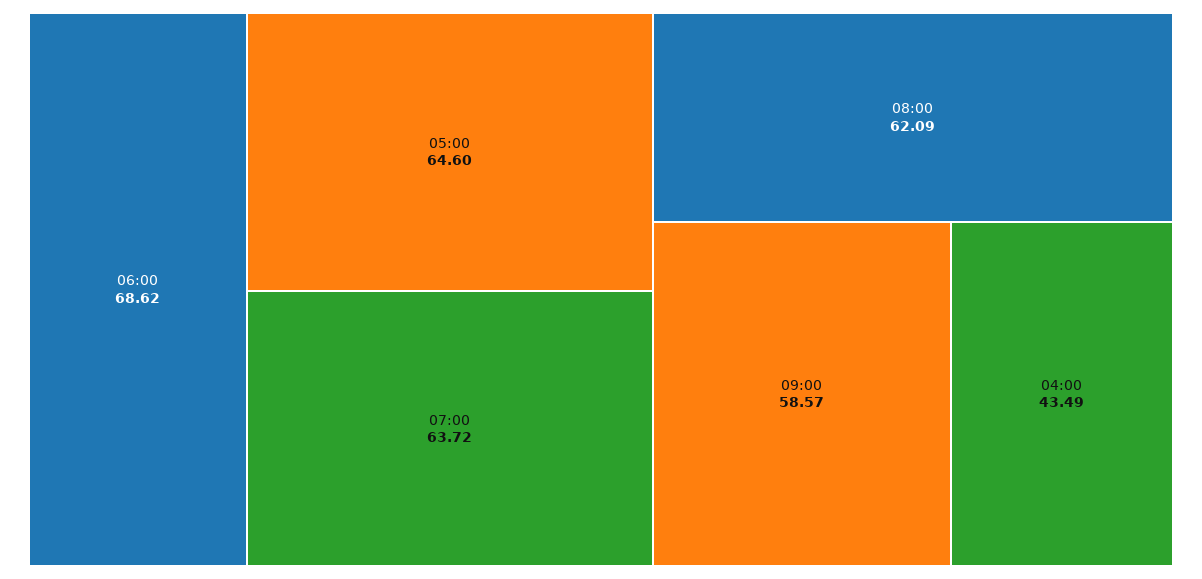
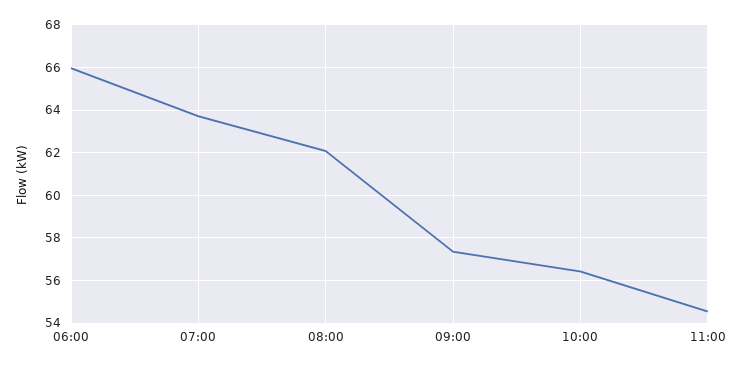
06:00: 68.62 -> 66
05:00: 64.6 -> none
09:00: 58.57 -> 57.5
04:00: 43.49 -> none
10:00: none -> 56.5
11:00: none -> 54.5

